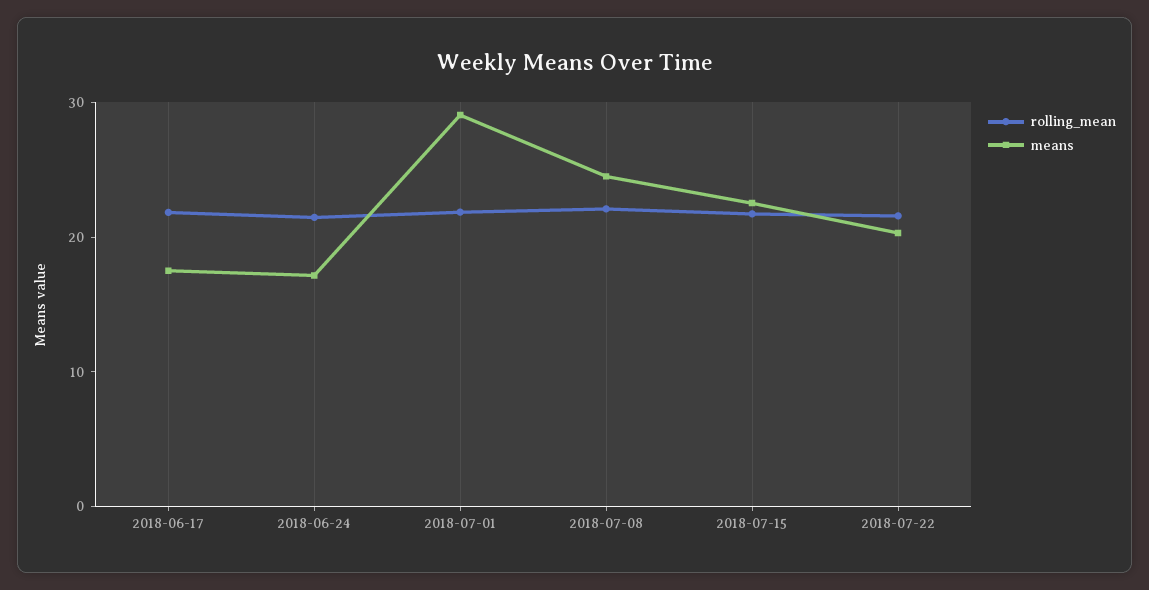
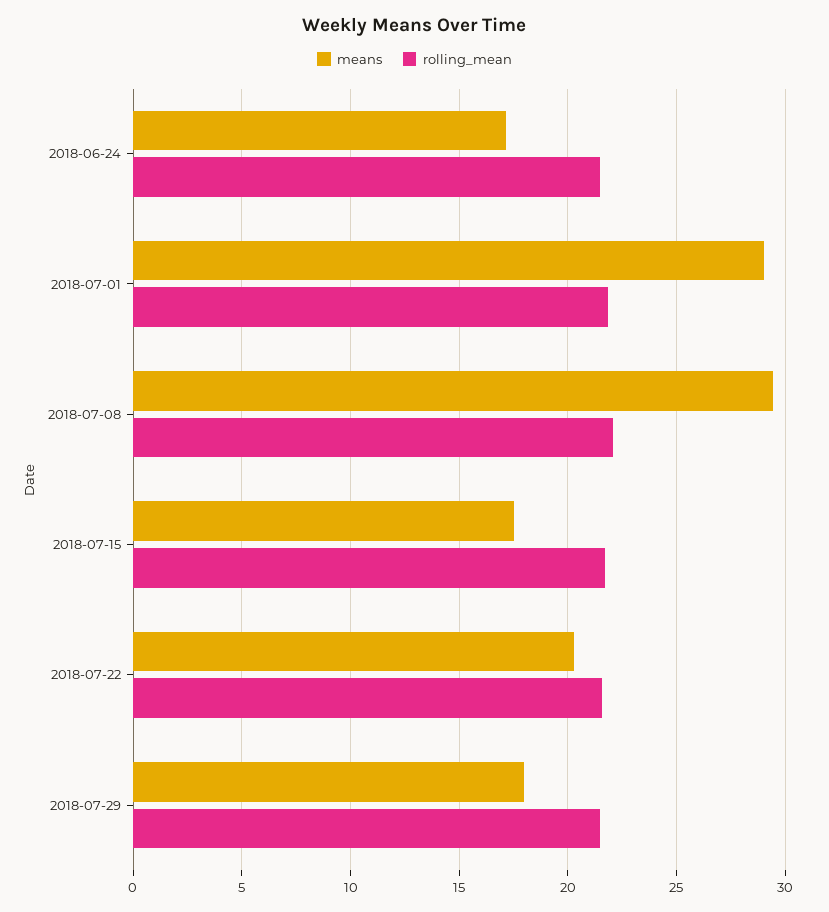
rolling_mean, 2018-06-17: 22 -> none
means, 2018-06-17: 18 -> none
means, 2018-07-08: 24 -> 29.5
means, 2018-07-15: 22 -> 17.5
means, 2018-07-29: none -> 18
rolling_mean, 2018-07-29: none -> 21.5

